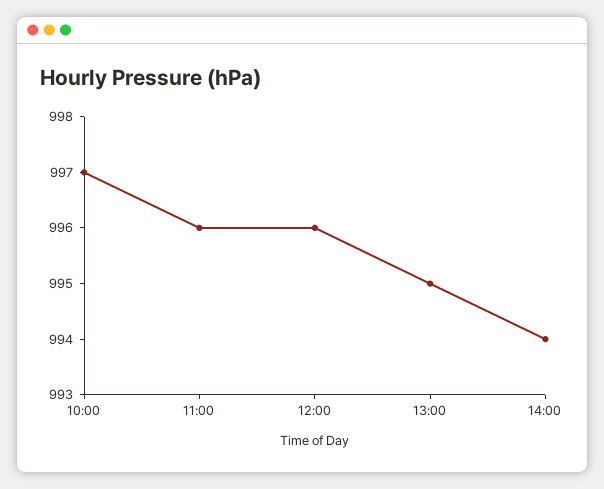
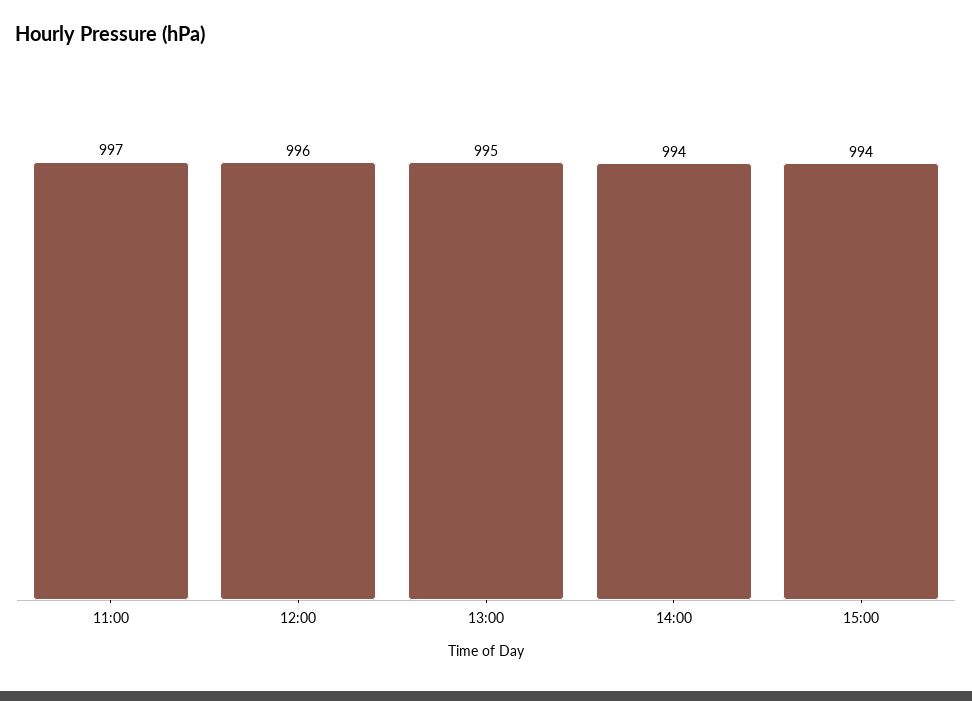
10:00: 997 -> none
11:00: 996 -> 997
15:00: none -> 994

